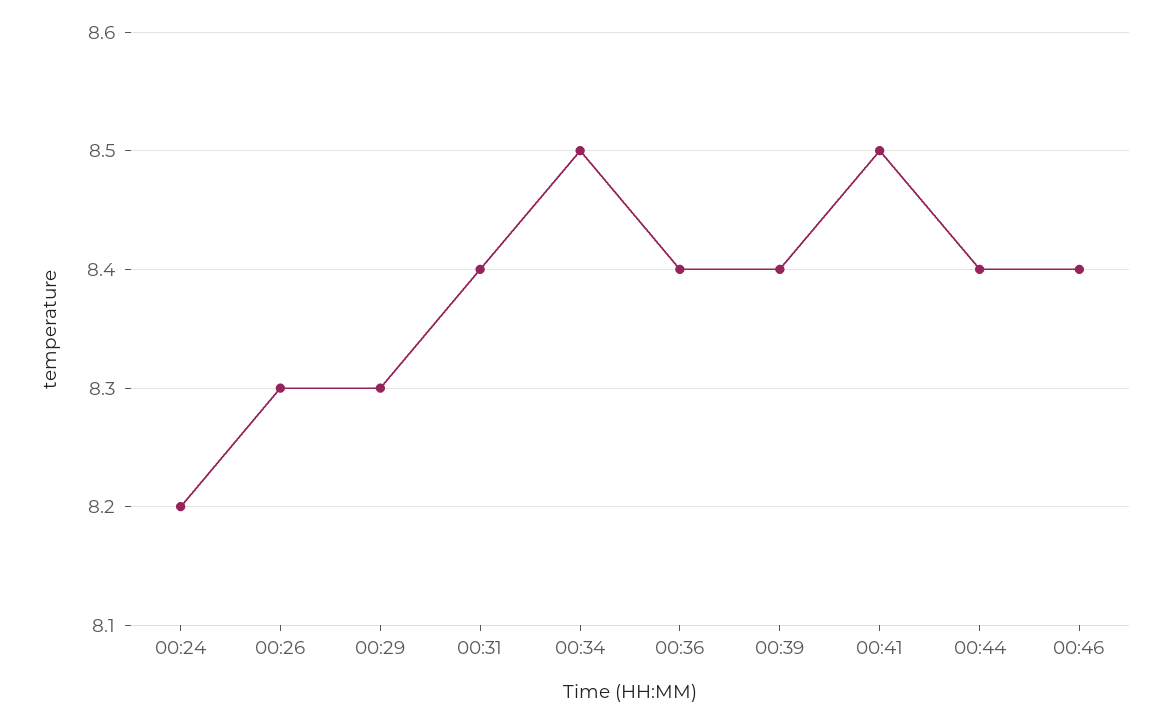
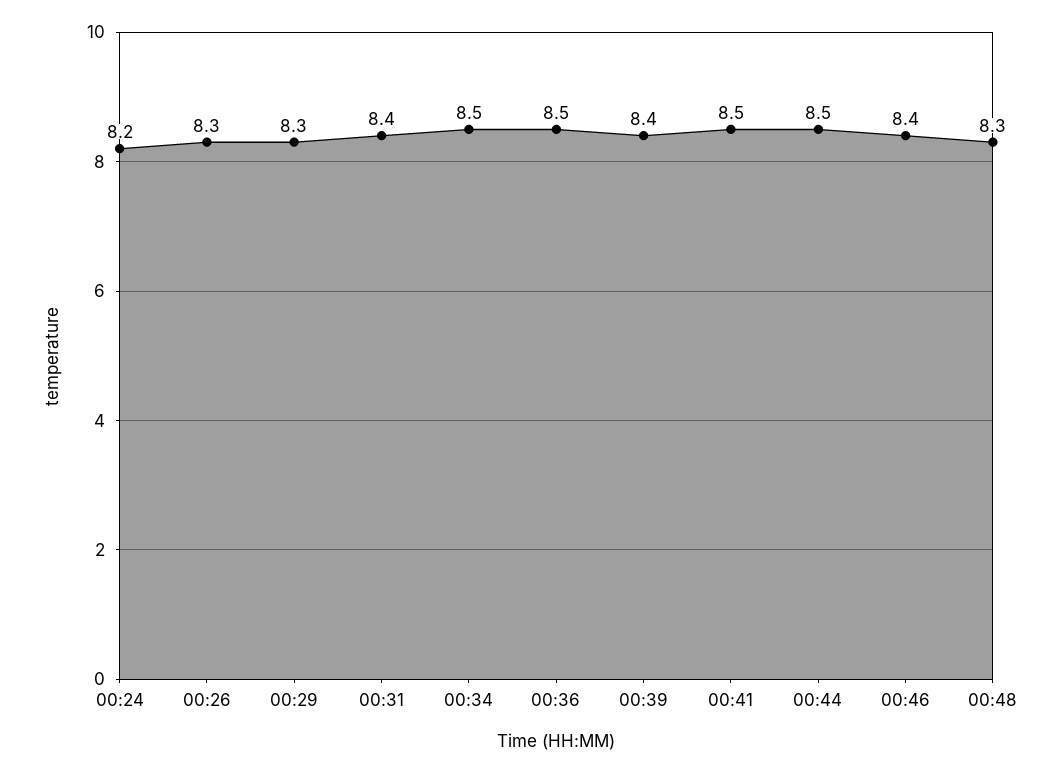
00:36: 8.4 -> 8.5
00:44: 8.4 -> 8.5
00:48: none -> 8.3

